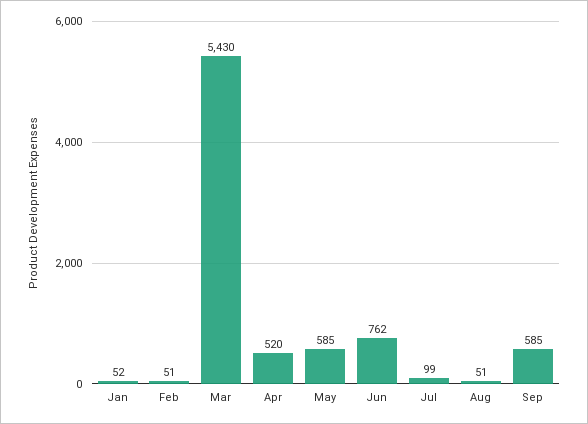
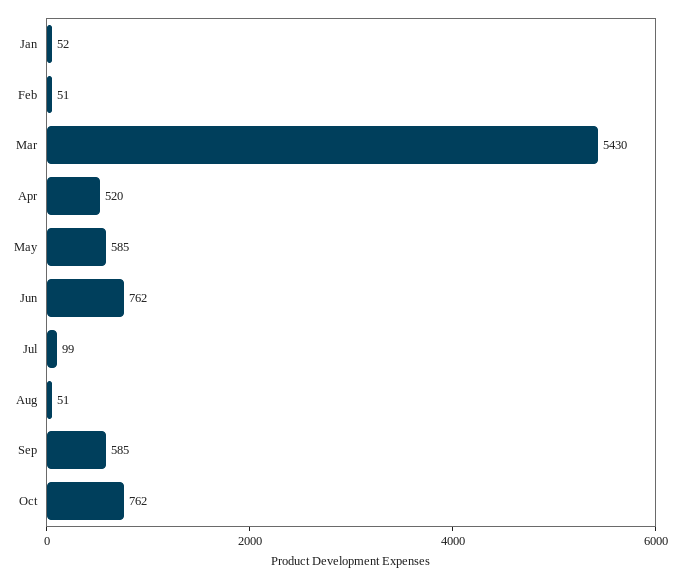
Oct: none -> 762

